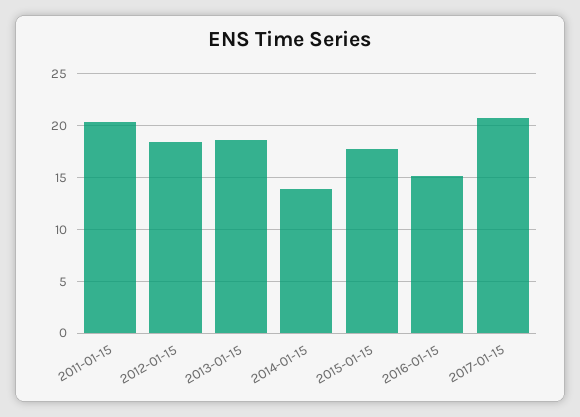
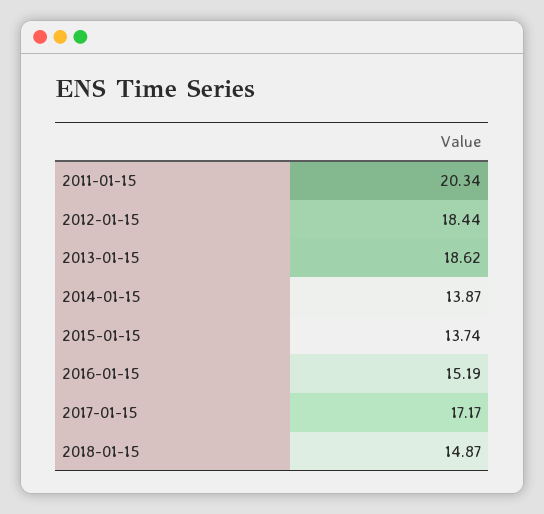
2015-01-15: 18 -> 13.74
2017-01-15: 21 -> 17.17
2018-01-15: none -> 14.87

